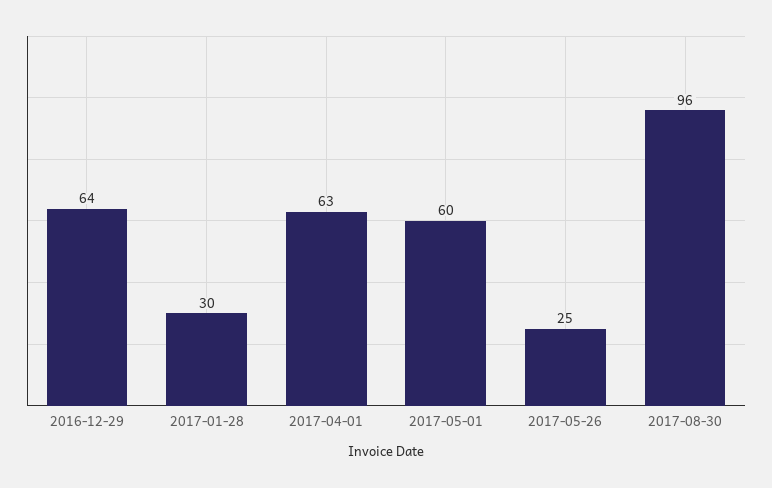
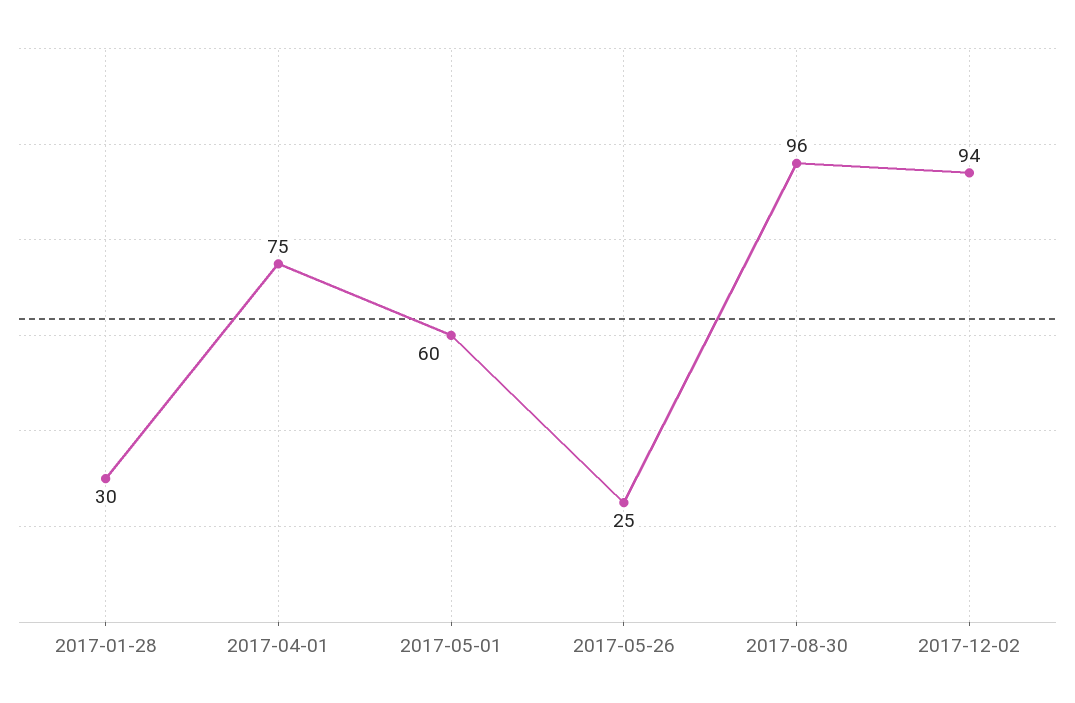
2016-12-29: 64 -> none
2017-04-01: 63 -> 75
2017-12-02: none -> 94

